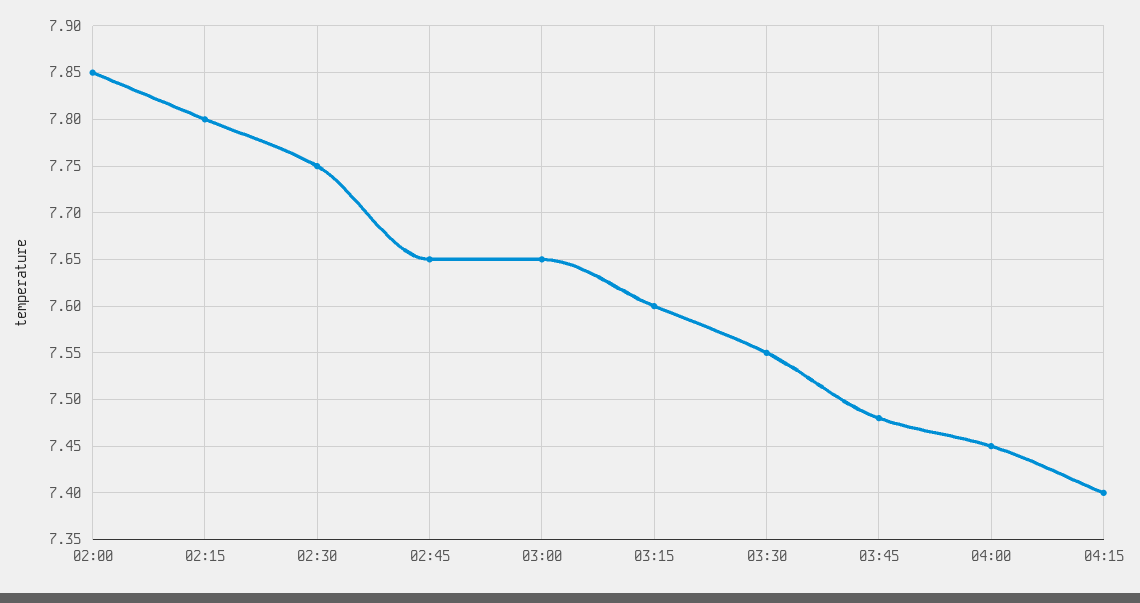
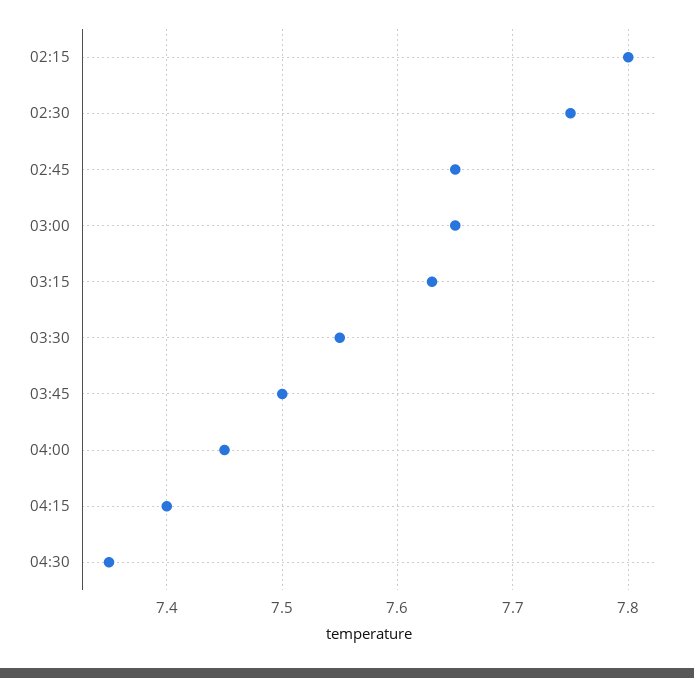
02:00: 7.85 -> none
03:15: 7.6 -> 7.63
03:45: 7.48 -> 7.5
04:30: none -> 7.35

